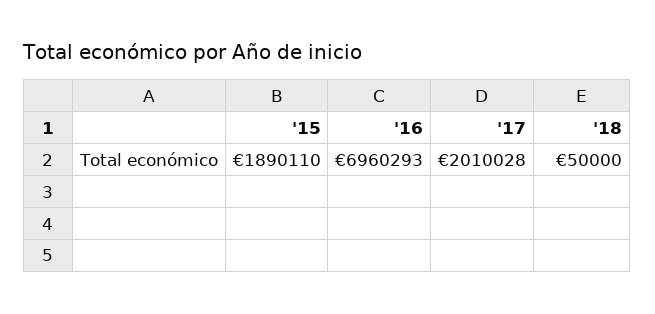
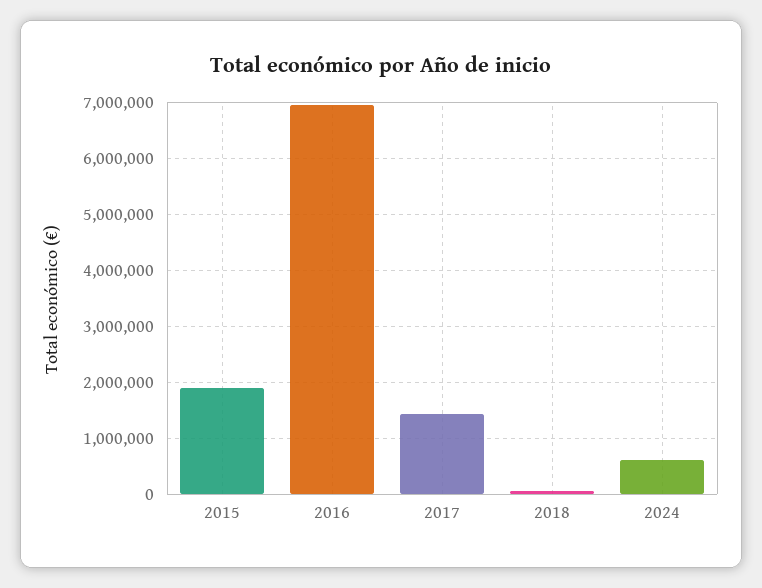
'17: 2010028 -> 1400000
2024: none -> 600000

